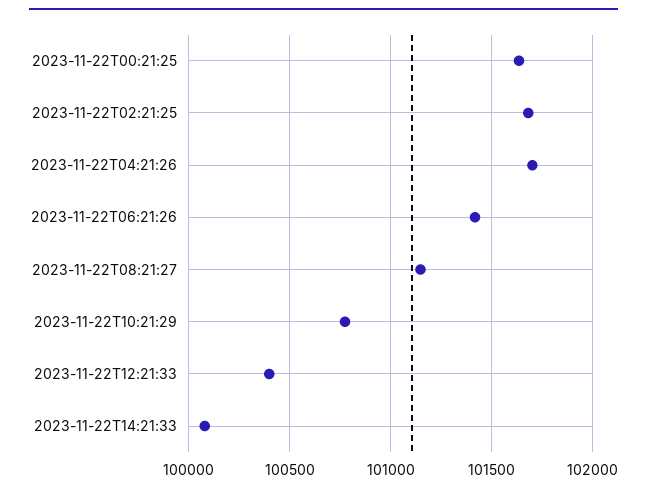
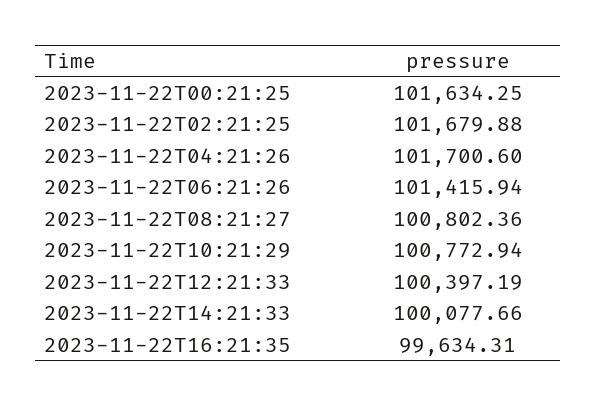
2023-11-22T08:21:27: 101150 -> 100802.36
2023-11-22T16:21:35: none -> 99634.31

